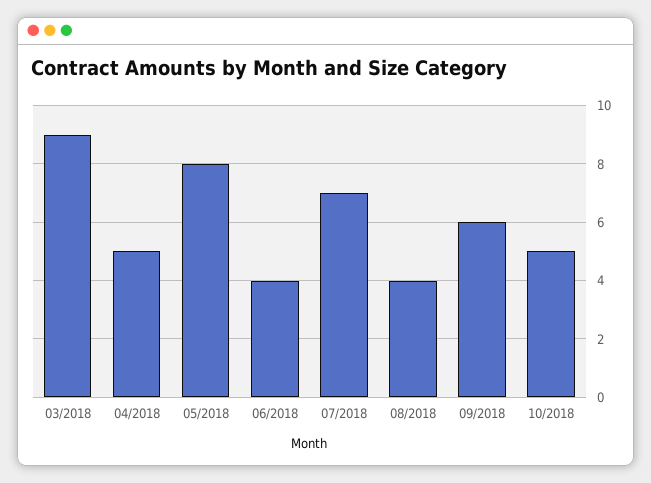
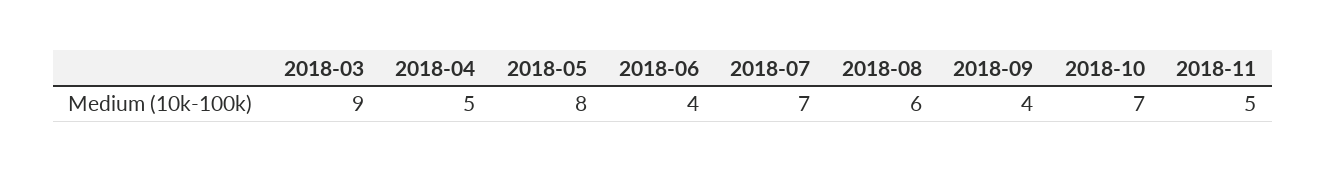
08/2018: 4 -> 6
09/2018: 6 -> 4
10/2018: 5 -> 7
2018-11: none -> 5

